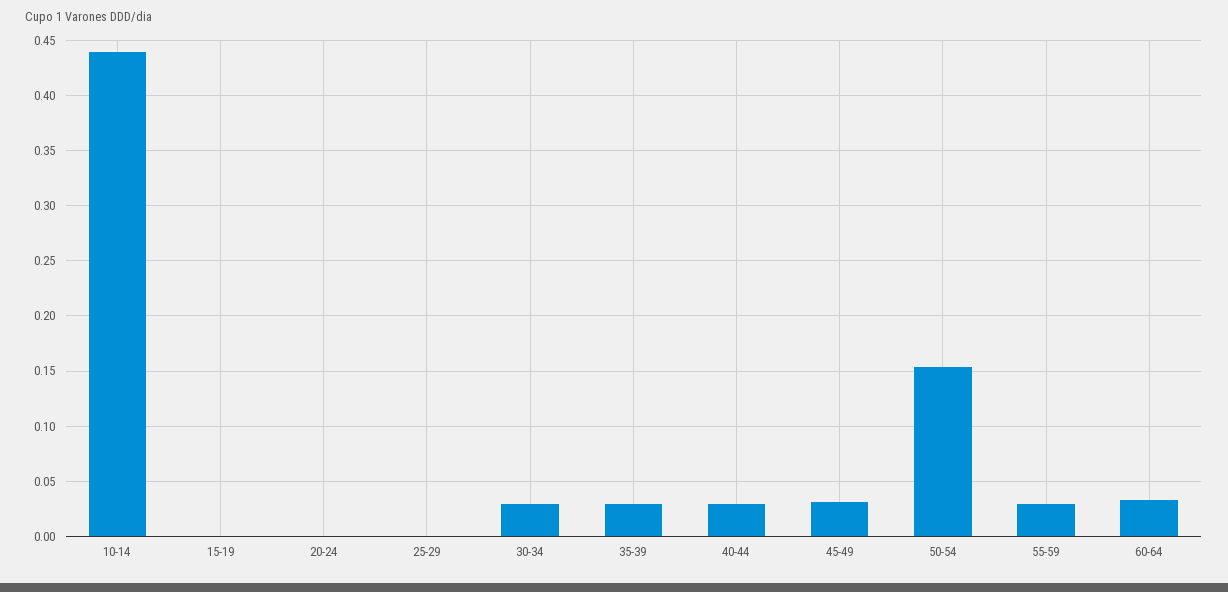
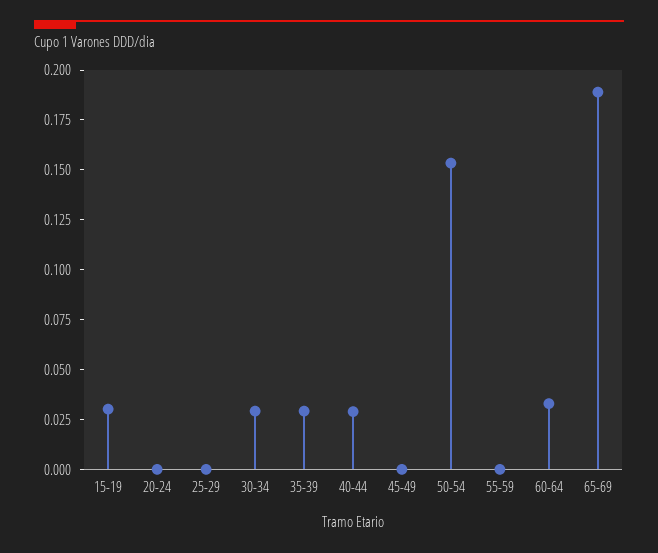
10-14: 0.44 -> none
15-19: 0 -> 0.03
45-49: 0.03 -> 0
55-59: 0.03 -> 0
65-69: none -> 0.19

